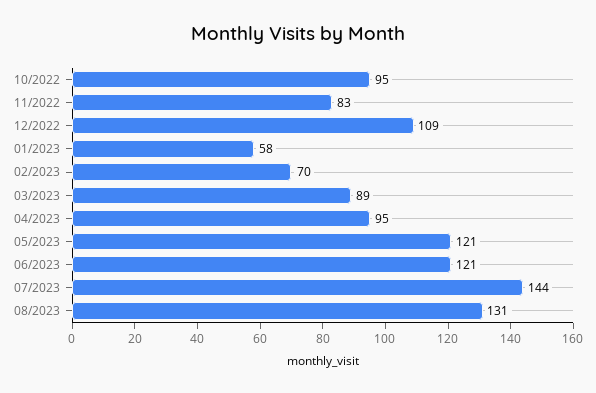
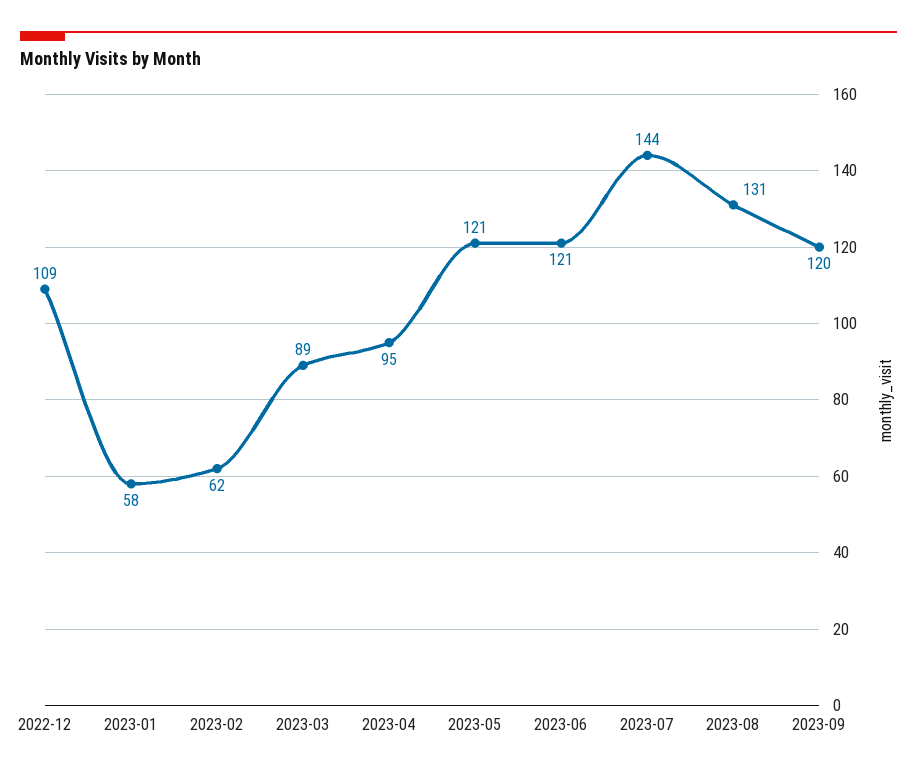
10/2022: 95 -> none
11/2022: 83 -> none
02/2023: 70 -> 62
2023-09: none -> 120

